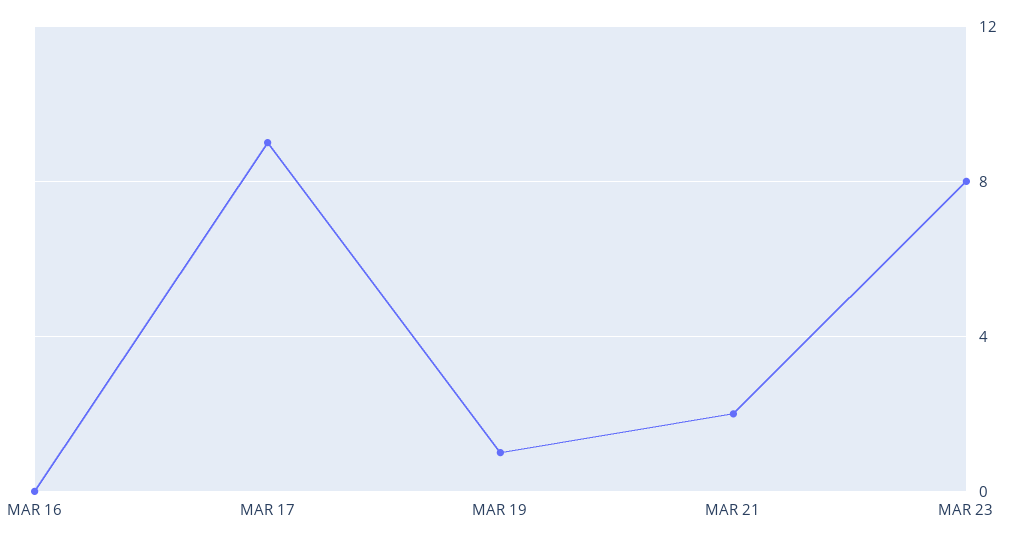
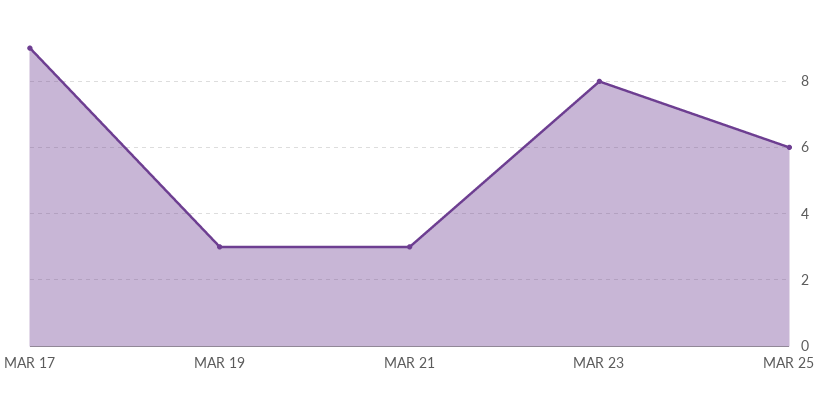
MAR 16: 0 -> none
MAR 19: 1 -> 3
MAR 21: 2 -> 3
MAR 25: none -> 6

